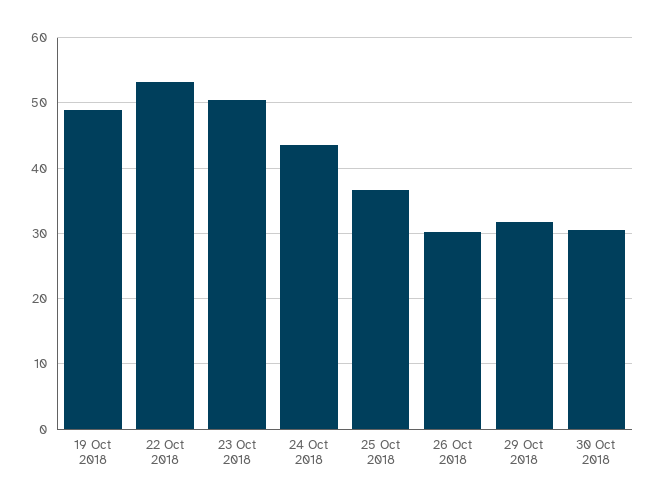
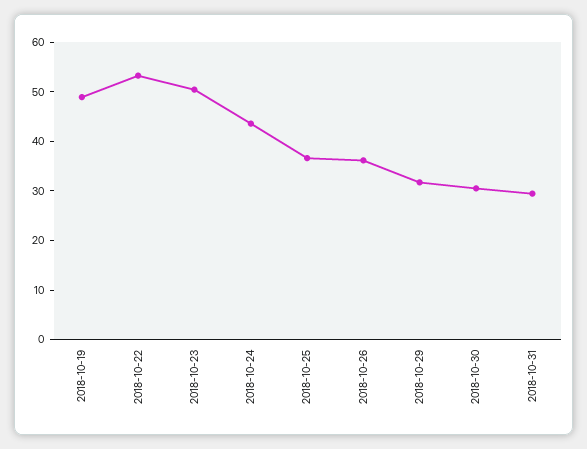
26 Oct 2018: 30 -> 36
2018-10-31: none -> 30

